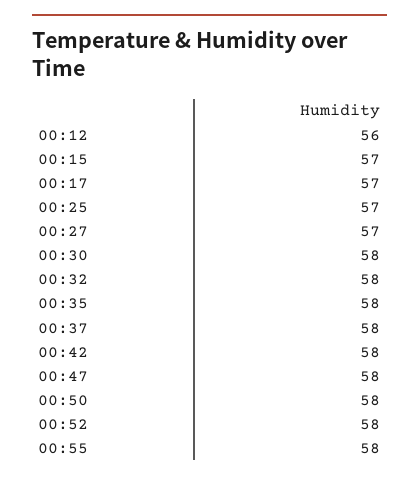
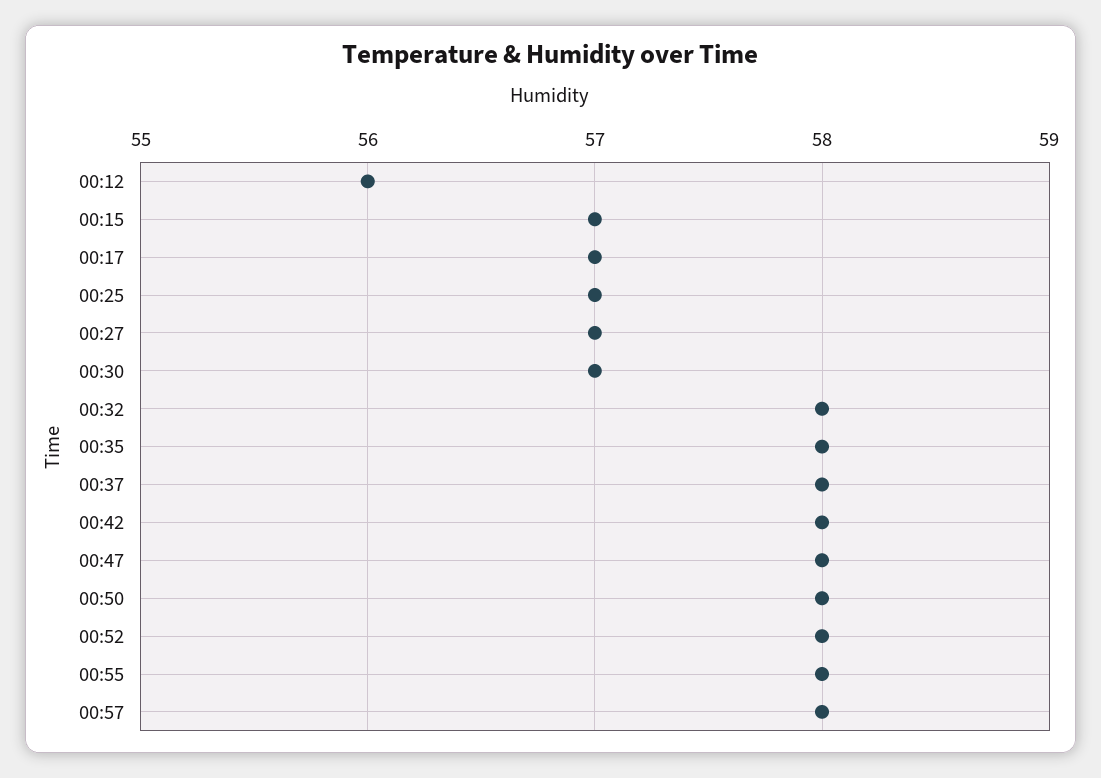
00:30: 58 -> 57
00:57: none -> 58

